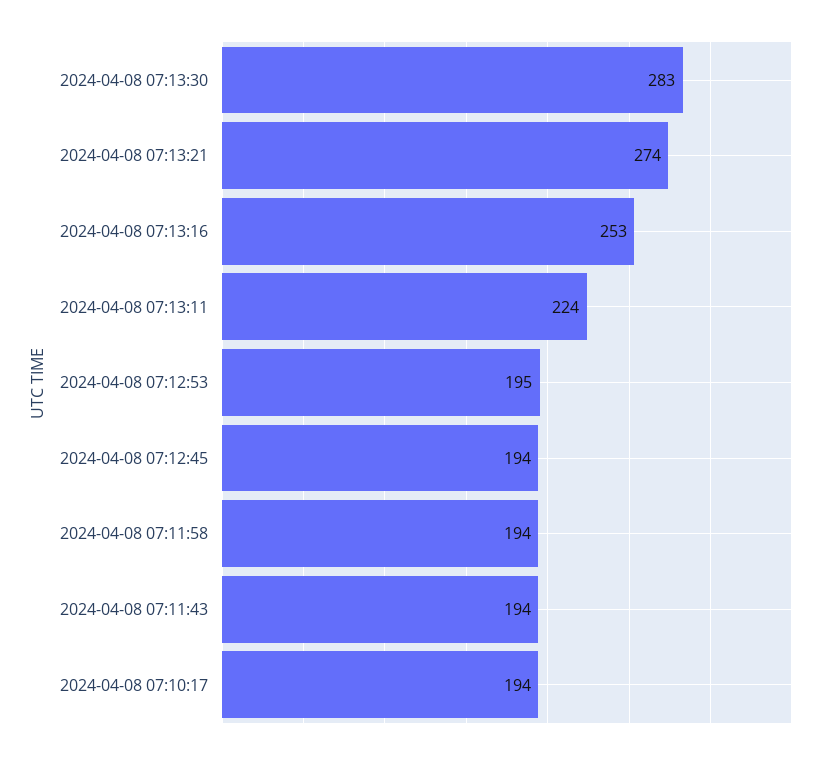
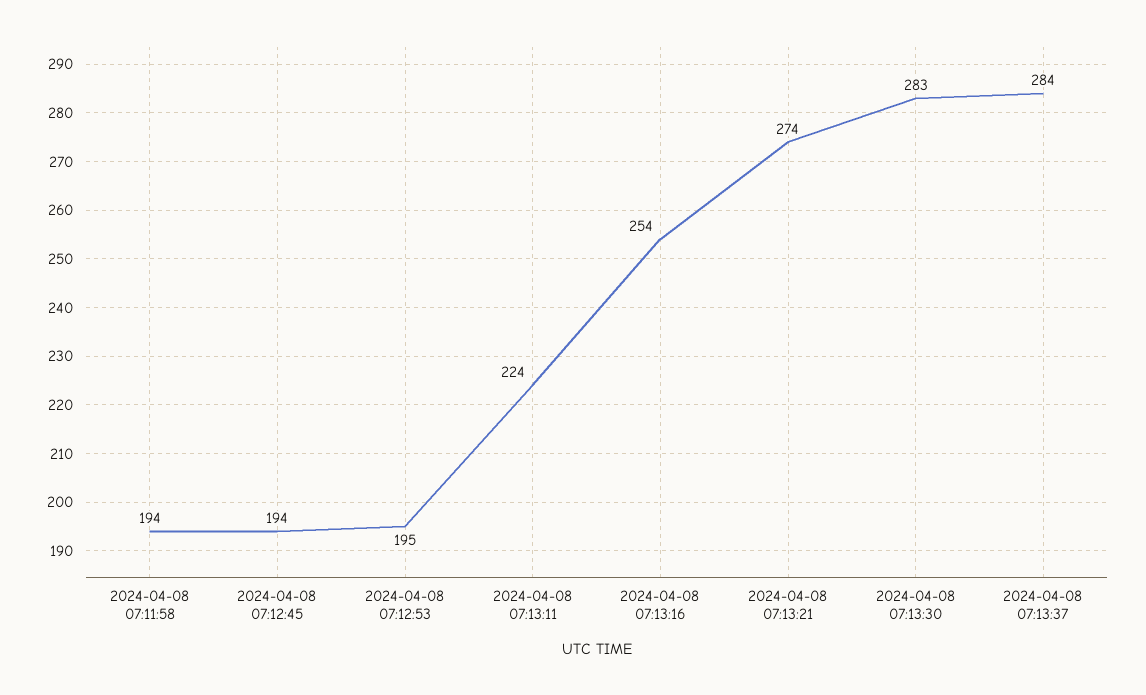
2024-04-08 07:13:16: 253 -> 254
2024-04-08 07:11:43: 194 -> none
2024-04-08 07:10:17: 194 -> none
2024-04-08 07:13:37: none -> 284

